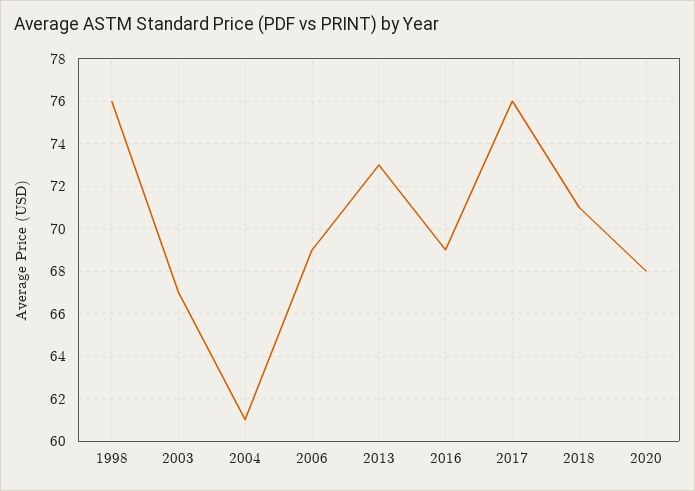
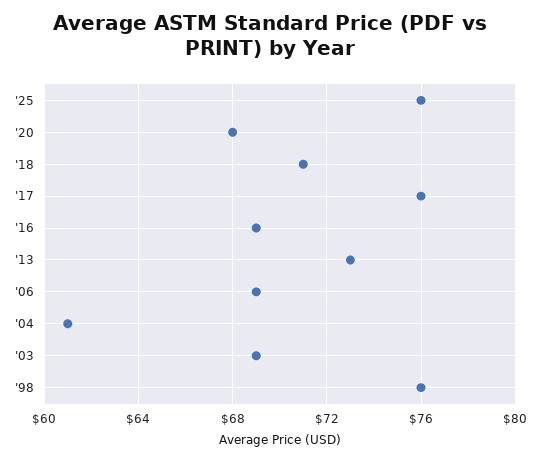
2003: 67 -> 69
'25: none -> 76

